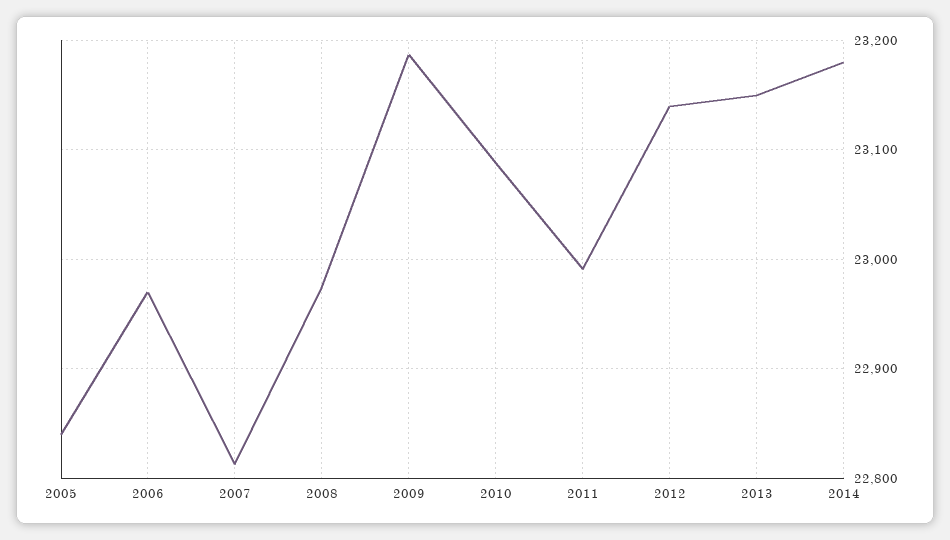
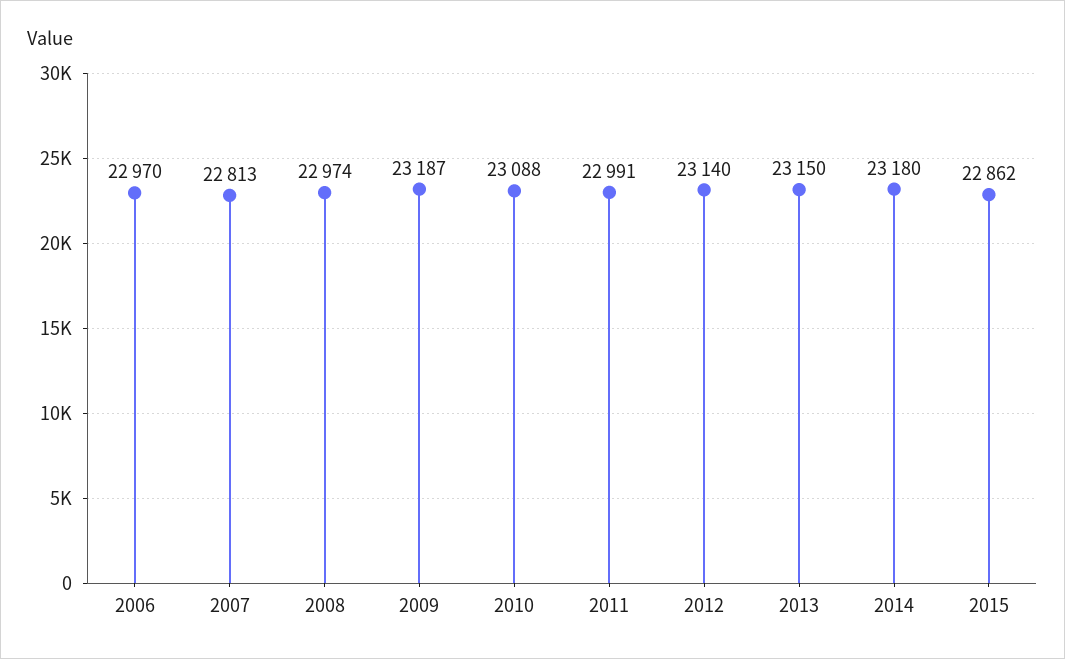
2005: 22840 -> none
2015: none -> 22862

